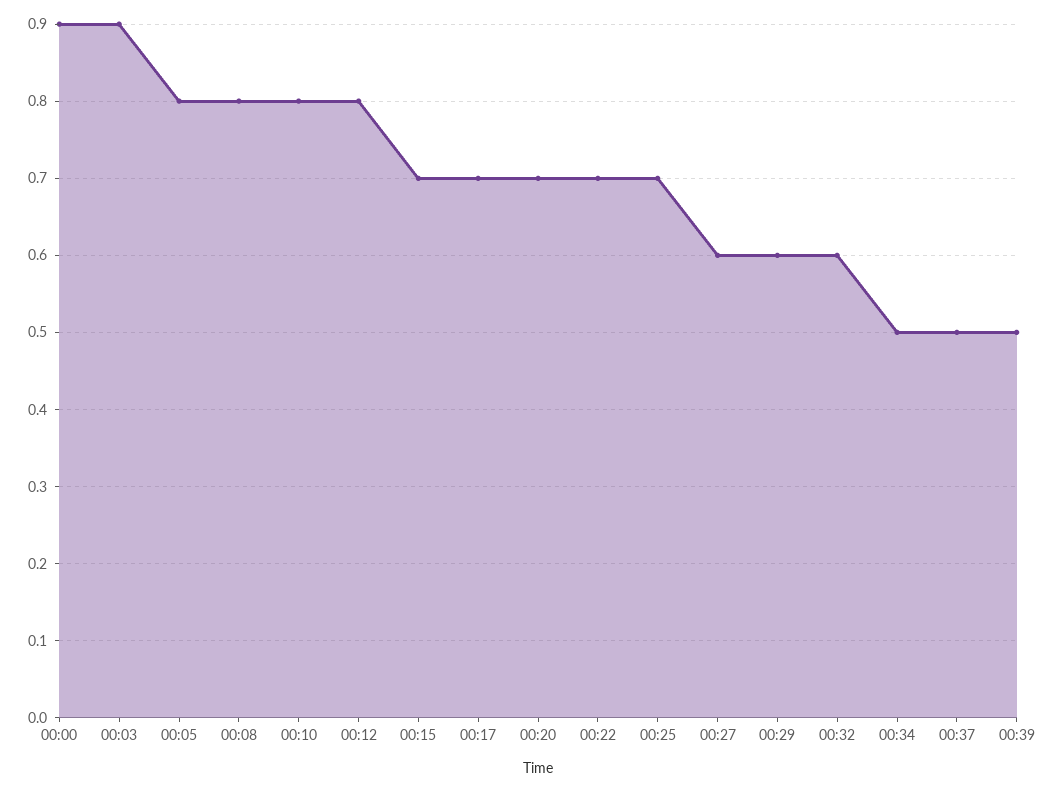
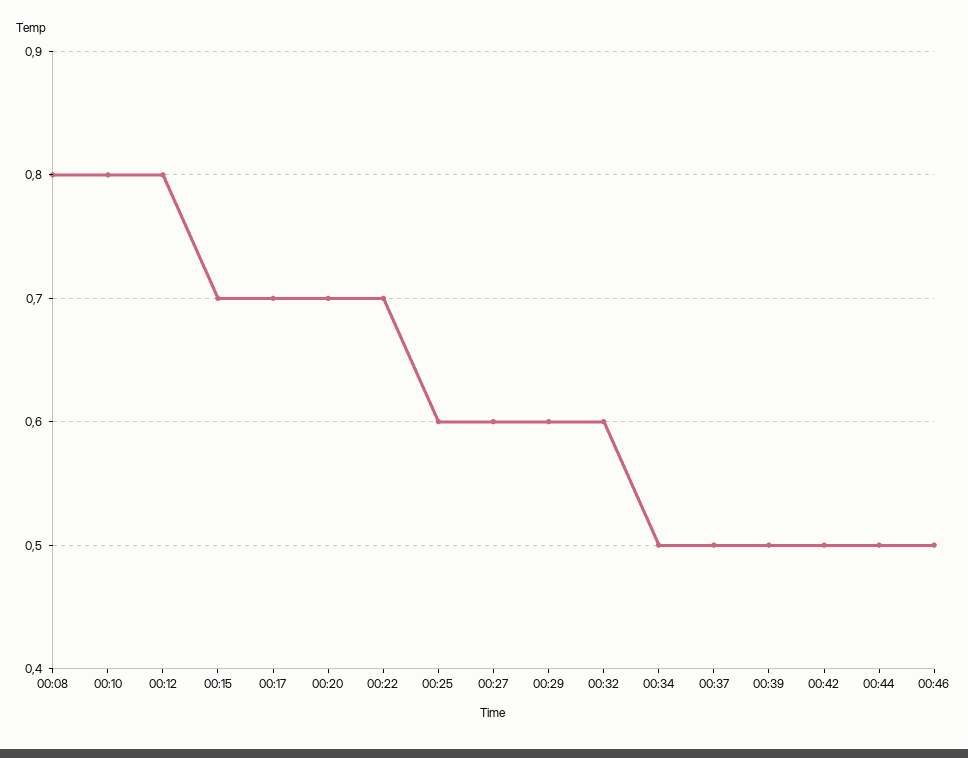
00:00: 0.9 -> none
00:03: 0.9 -> none
00:05: 0.8 -> none
00:25: 0.7 -> 0.6
00:42: none -> 0.5
00:44: none -> 0.5
00:46: none -> 0.5

